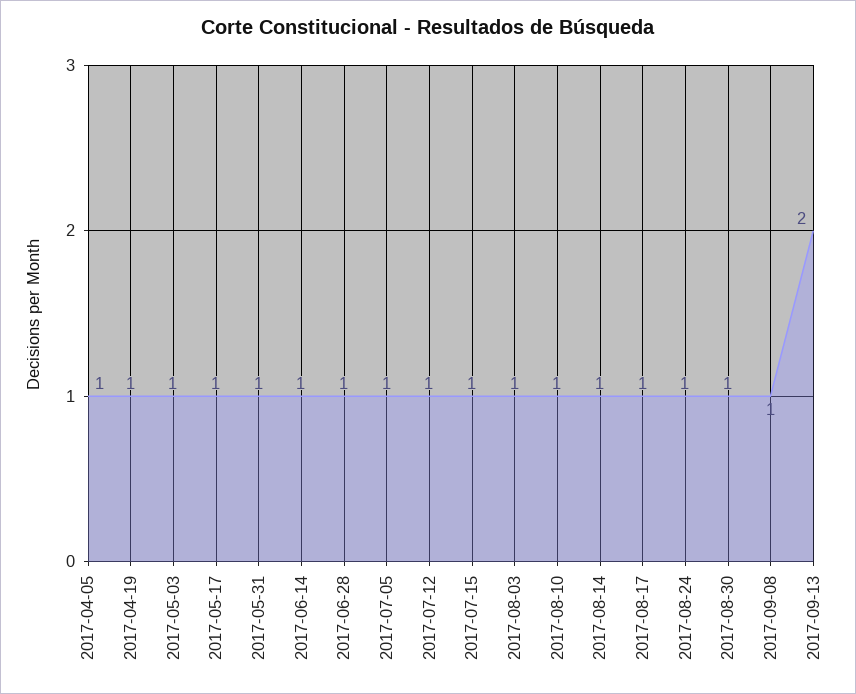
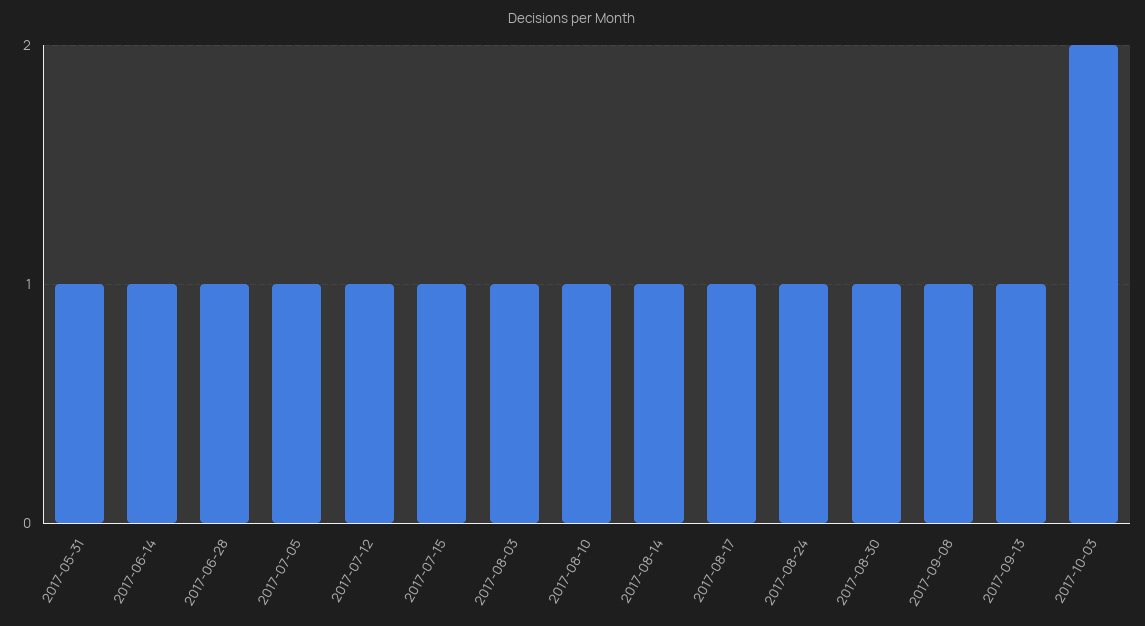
2017-04-05: 1 -> none
2017-04-19: 1 -> none
2017-05-03: 1 -> none
2017-05-17: 1 -> none
2017-09-13: 2 -> 1
2017-10-03: none -> 2

